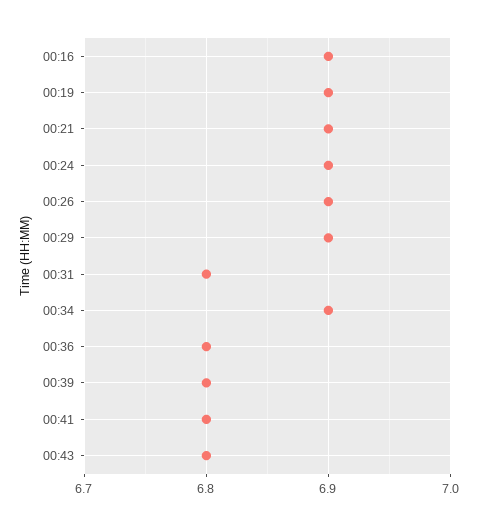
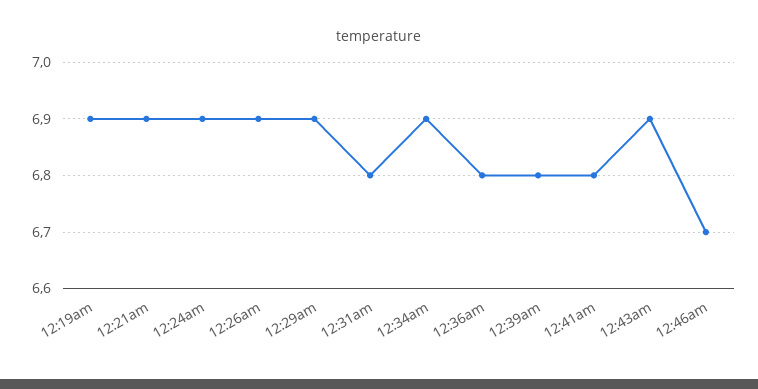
00:16: 6.9 -> none
00:43: 6.8 -> 6.9
12:46am: none -> 6.7

